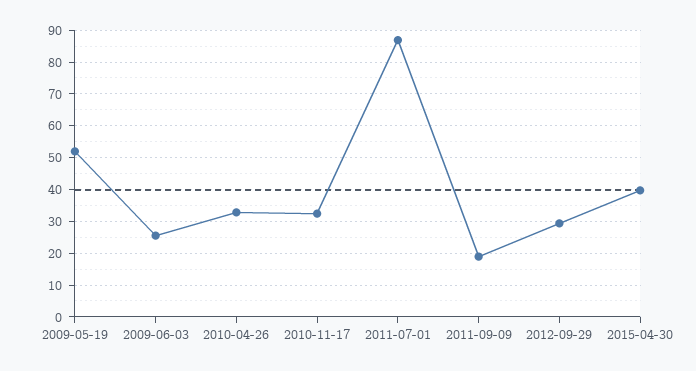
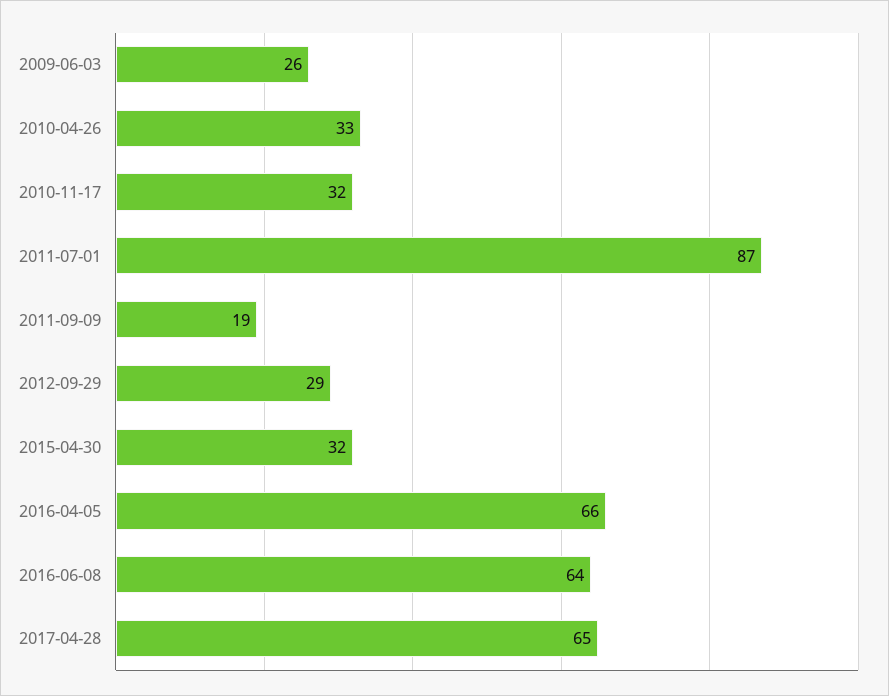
2009-05-19: 52 -> none
2015-04-30: 40 -> 32
2016-04-05: none -> 66
2016-06-08: none -> 64
2017-04-28: none -> 65

